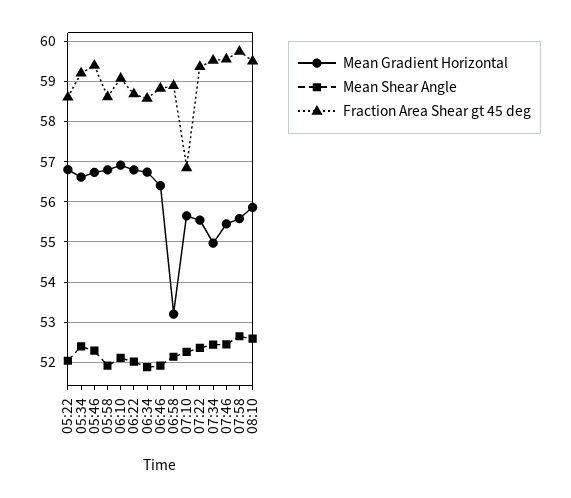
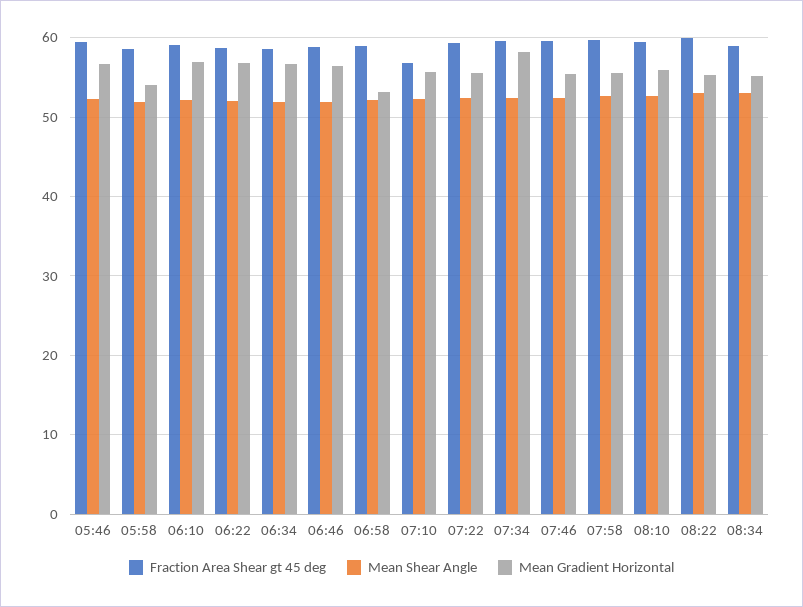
Mean Gradient Horizontal, 05:22: 56.8 -> none
Mean Shear Angle, 05:22: 52 -> none
Fraction Area Shear gt 45 deg, 05:22: 58.6 -> none
Mean Gradient Horizontal, 05:34: 56.6 -> none
Mean Shear Angle, 05:34: 52.4 -> none
Fraction Area Shear gt 45 deg, 05:34: 59.2 -> none
Mean Gradient Horizontal, 05:58: 56.8 -> 54
Mean Gradient Horizontal, 07:34: 55 -> 58
Fraction Area Shear gt 45 deg, 08:22: none -> 60
Mean Shear Angle, 08:22: none -> 53
Mean Gradient Horizontal, 08:22: none -> 55
Fraction Area Shear gt 45 deg, 08:34: none -> 59
Mean Shear Angle, 08:34: none -> 53
Mean Gradient Horizontal, 08:34: none -> 55

